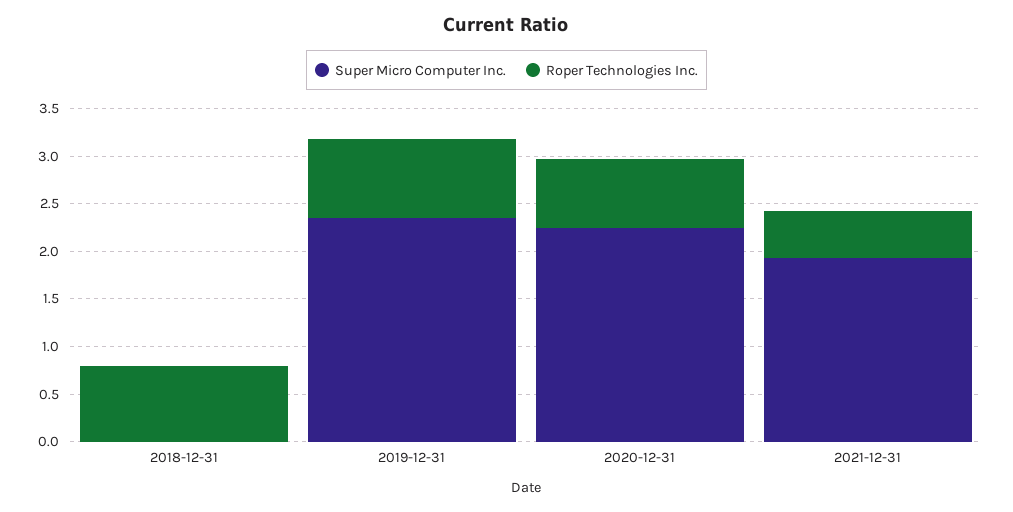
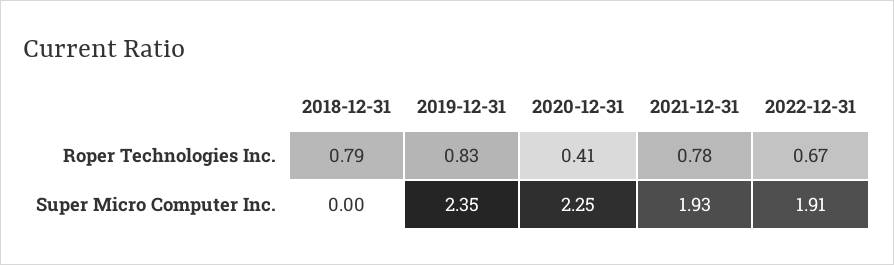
Roper Technologies Inc., 2020-12-31: 0.7 -> 0.41
Roper Technologies Inc., 2021-12-31: 0.5 -> 0.78
Roper Technologies Inc., 2022-12-31: none -> 0.67
Super Micro Computer Inc., 2022-12-31: none -> 1.91

